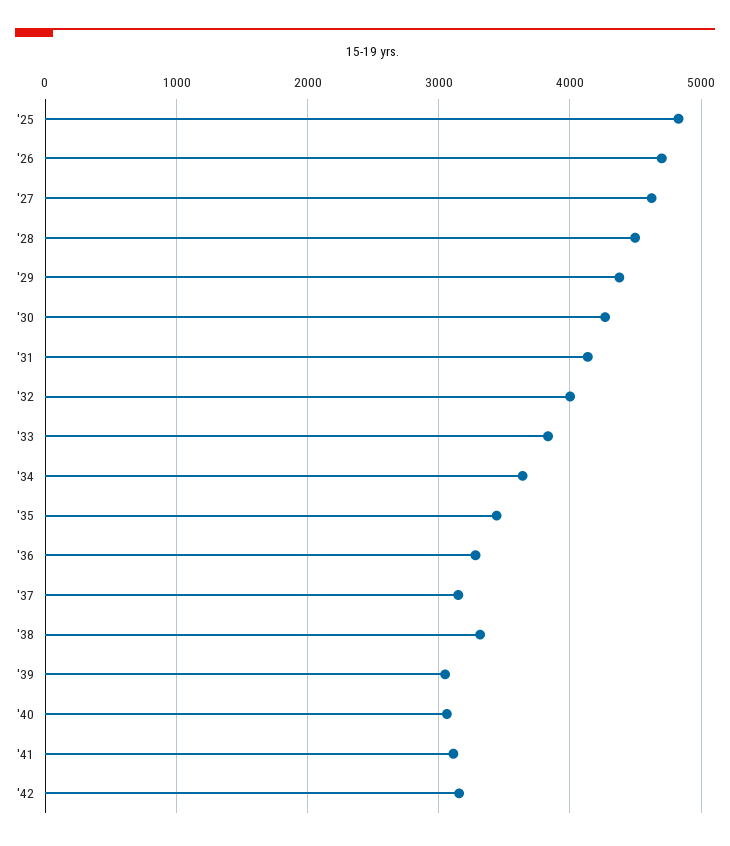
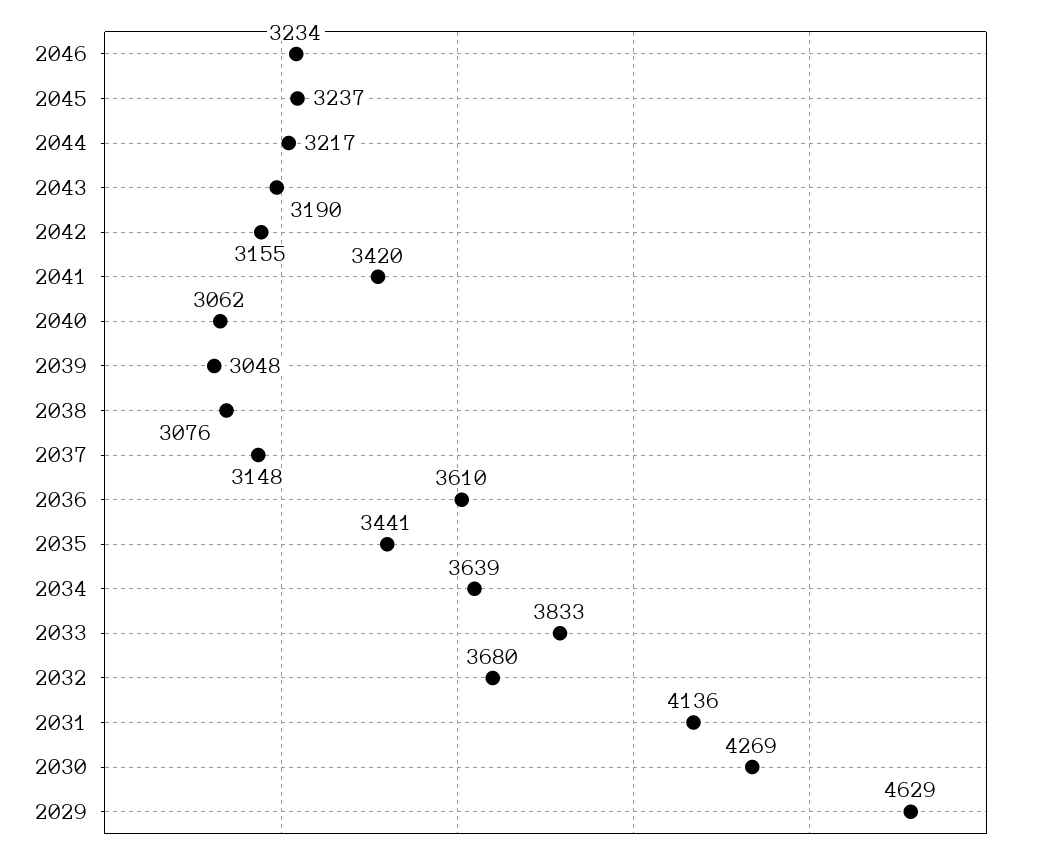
'25: 4800 -> none
'26: 4700 -> none
'27: 4600 -> none
'28: 4500 -> none
'29: 4400 -> 4629
'32: 4000 -> 3680
'36: 3300 -> 3610
'38: 3300 -> 3076
'41: 3100 -> 3420
2046: none -> 3234
2045: none -> 3237
2044: none -> 3217
2043: none -> 3190

